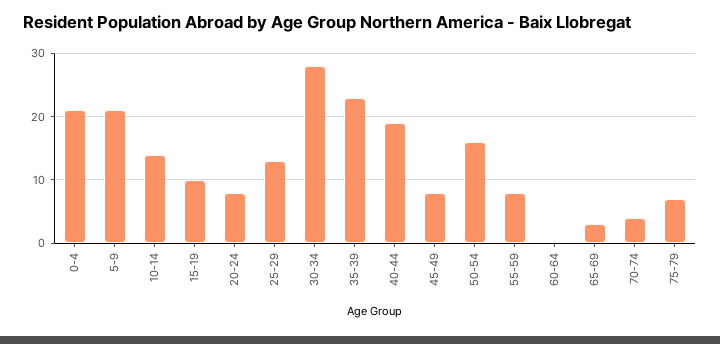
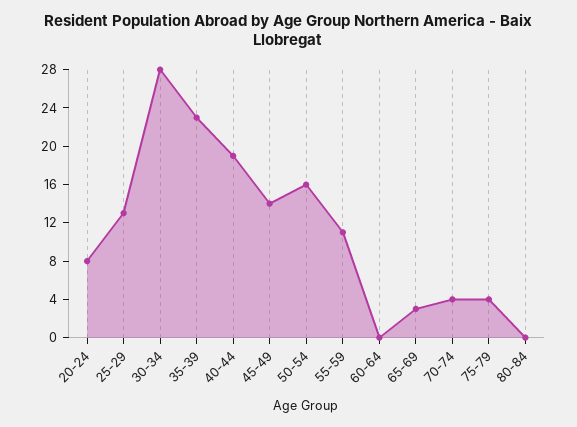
0-4: 21 -> none
5-9: 21 -> none
10-14: 14 -> none
15-19: 10 -> none
45-49: 8 -> 14
55-59: 8 -> 11
75-79: 7 -> 4
80-84: none -> 0

